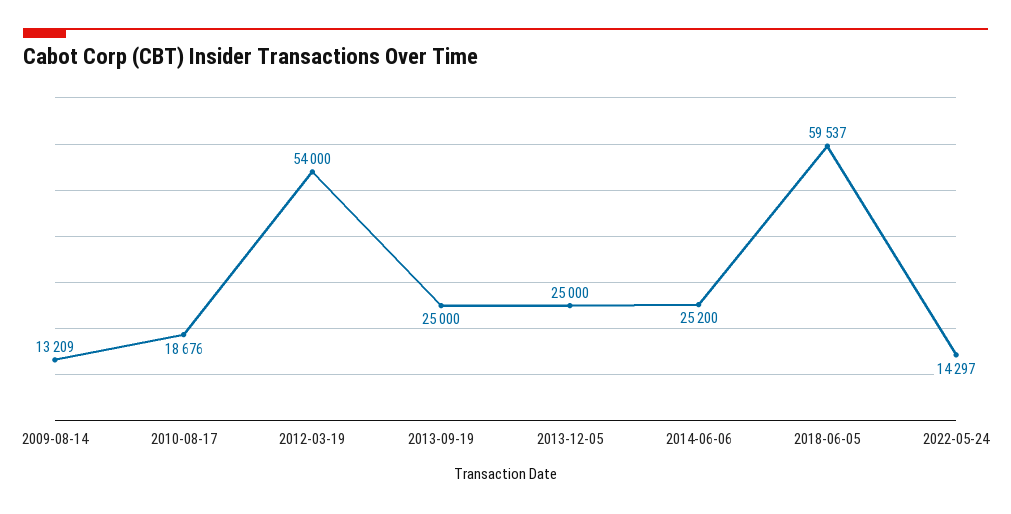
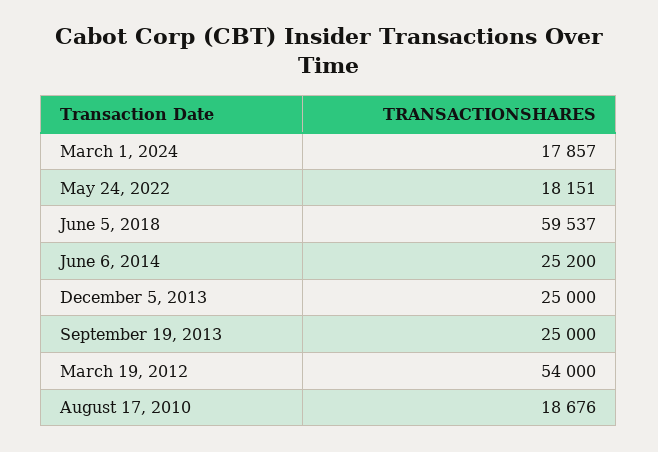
2009-08-14: 13209 -> none
2022-05-24: 14297 -> 18151
March 1, 2024: none -> 17857

